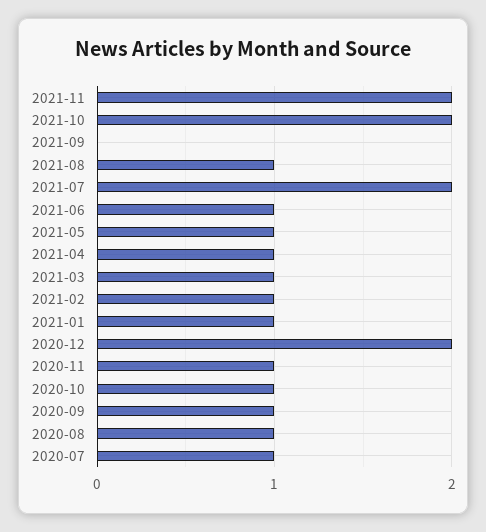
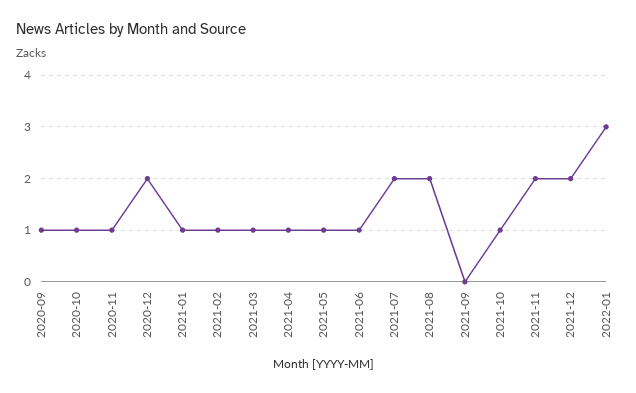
2021-10: 2 -> 1
2021-08: 1 -> 2
2020-08: 1 -> none
2020-07: 1 -> none
2021-12: none -> 2
2022-01: none -> 3

